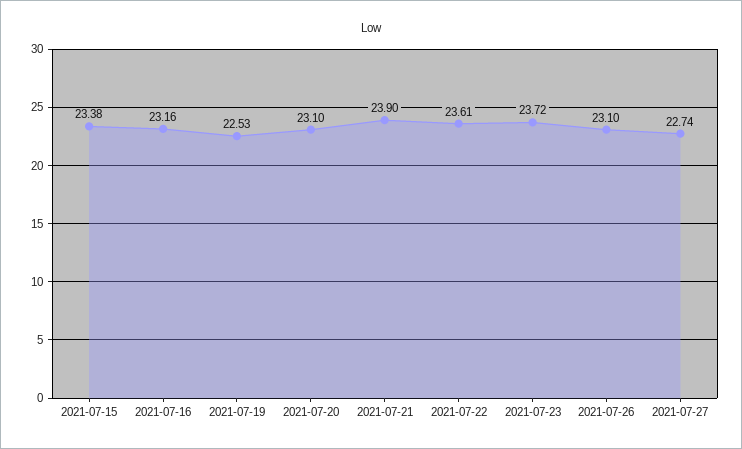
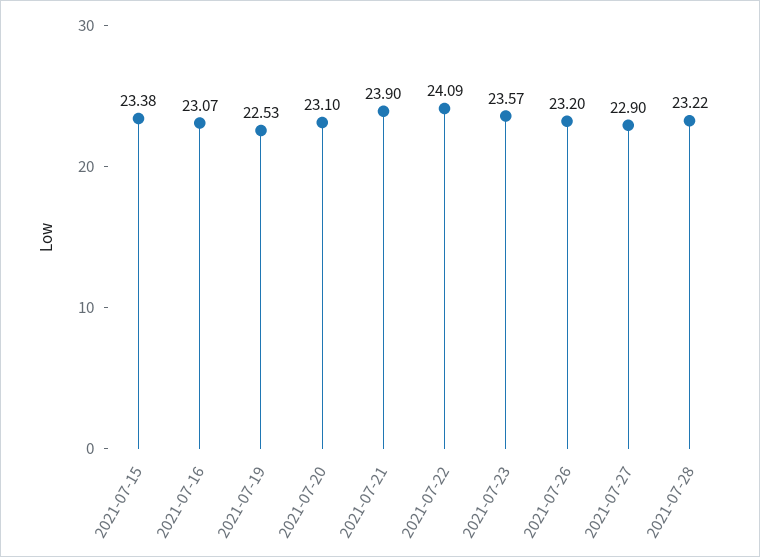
2021-07-16: 23.16 -> 23.07
2021-07-22: 23.61 -> 24.09
2021-07-23: 23.72 -> 23.57
2021-07-26: 23.1 -> 23.2
2021-07-27: 22.74 -> 22.9
2021-07-28: none -> 23.22

